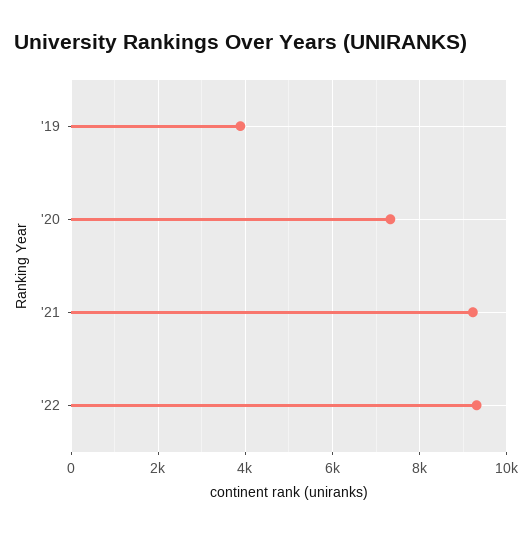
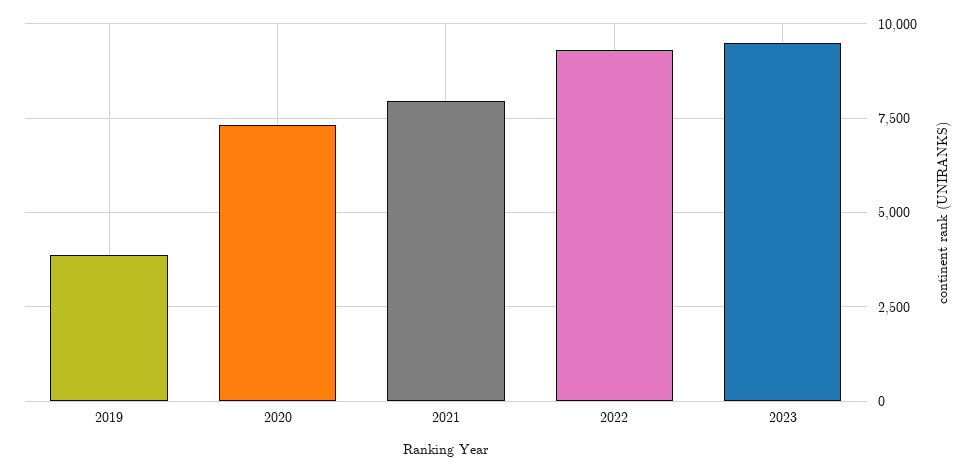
'21: 9200 -> 8000
2023: none -> 9500

